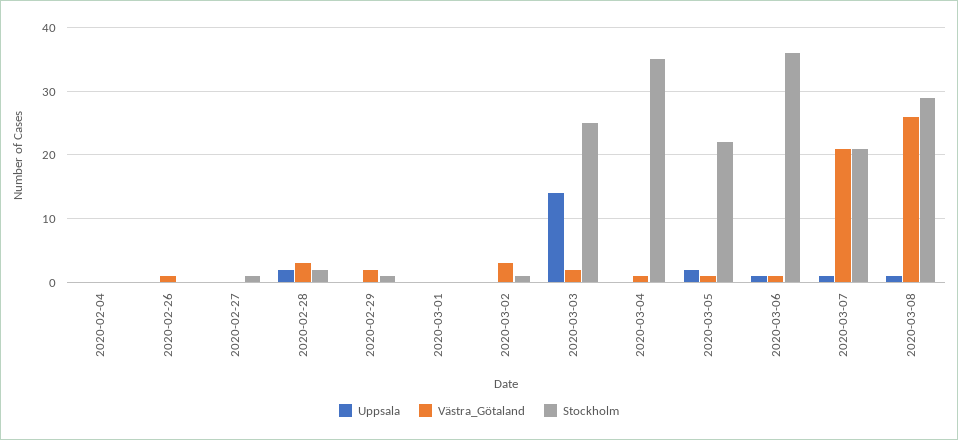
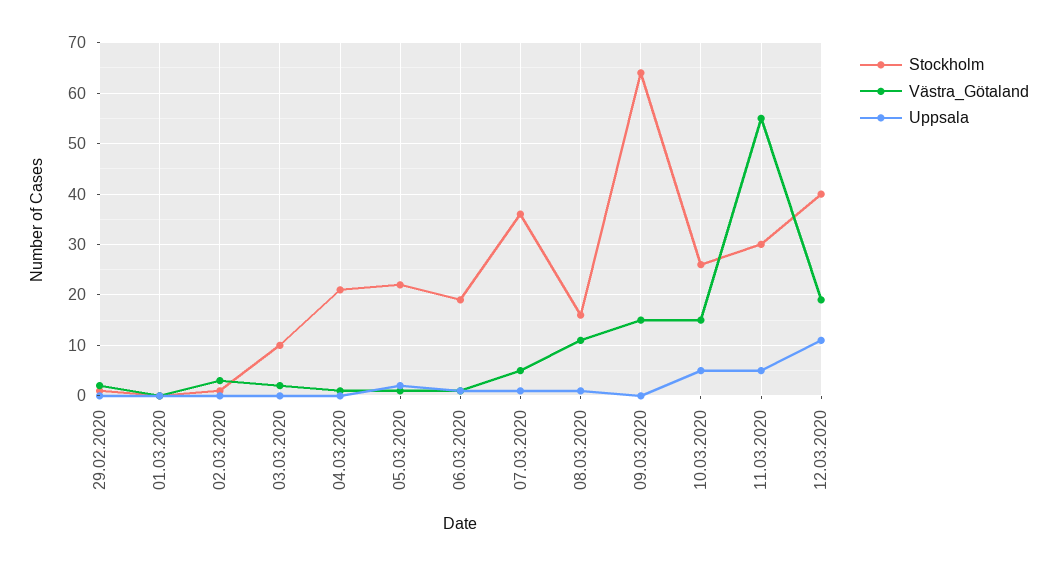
Uppsala, 2020-02-04: 0 -> none
Västra_Götaland, 2020-02-04: 0 -> none
Stockholm, 2020-02-04: 0 -> none
Uppsala, 2020-02-26: 0 -> none
Västra_Götaland, 2020-02-26: 1 -> none
Stockholm, 2020-02-26: 0 -> none
Uppsala, 2020-02-27: 0 -> none
Västra_Götaland, 2020-02-27: 0 -> none
Stockholm, 2020-02-27: 1 -> none
Uppsala, 2020-02-28: 2 -> none
Västra_Götaland, 2020-02-28: 3 -> none
Stockholm, 2020-02-28: 2 -> none
Uppsala, 2020-03-03: 14 -> 0
Stockholm, 2020-03-03: 25 -> 10
Stockholm, 2020-03-04: 35 -> 20
Stockholm, 2020-03-06: 36 -> 20
Västra_Götaland, 2020-03-07: 21 -> 5
Stockholm, 2020-03-07: 21 -> 35
Västra_Götaland, 2020-03-08: 26 -> 10
Stockholm, 2020-03-08: 29 -> 15
Stockholm, 09.03.2020: none -> 65
Västra_Götaland, 09.03.2020: none -> 15
Uppsala, 09.03.2020: none -> 0
Stockholm, 10.03.2020: none -> 25
Västra_Götaland, 10.03.2020: none -> 15
Uppsala, 10.03.2020: none -> 5
Stockholm, 11.03.2020: none -> 30
Västra_Götaland, 11.03.2020: none -> 55
Uppsala, 11.03.2020: none -> 5
Stockholm, 12.03.2020: none -> 40
Västra_Götaland, 12.03.2020: none -> 20
Uppsala, 12.03.2020: none -> 10

